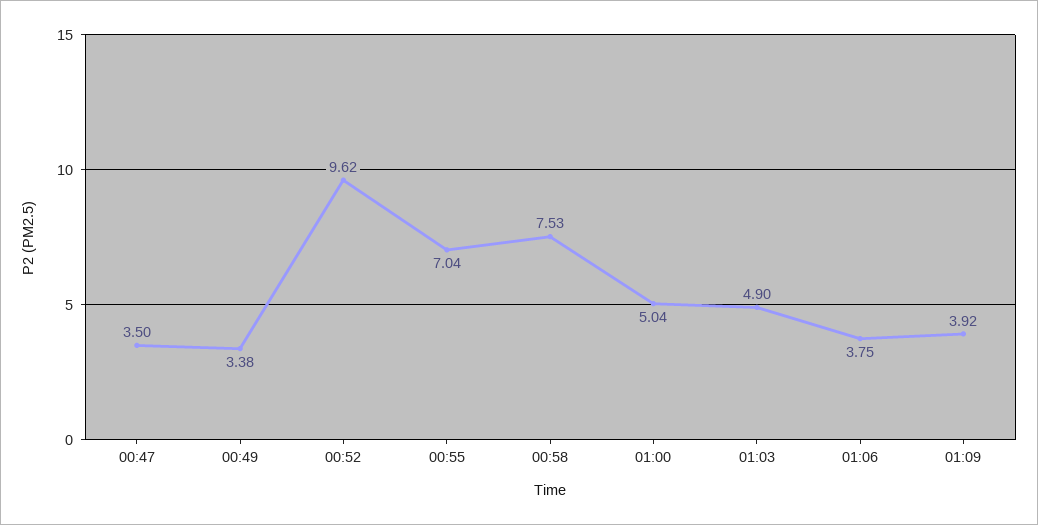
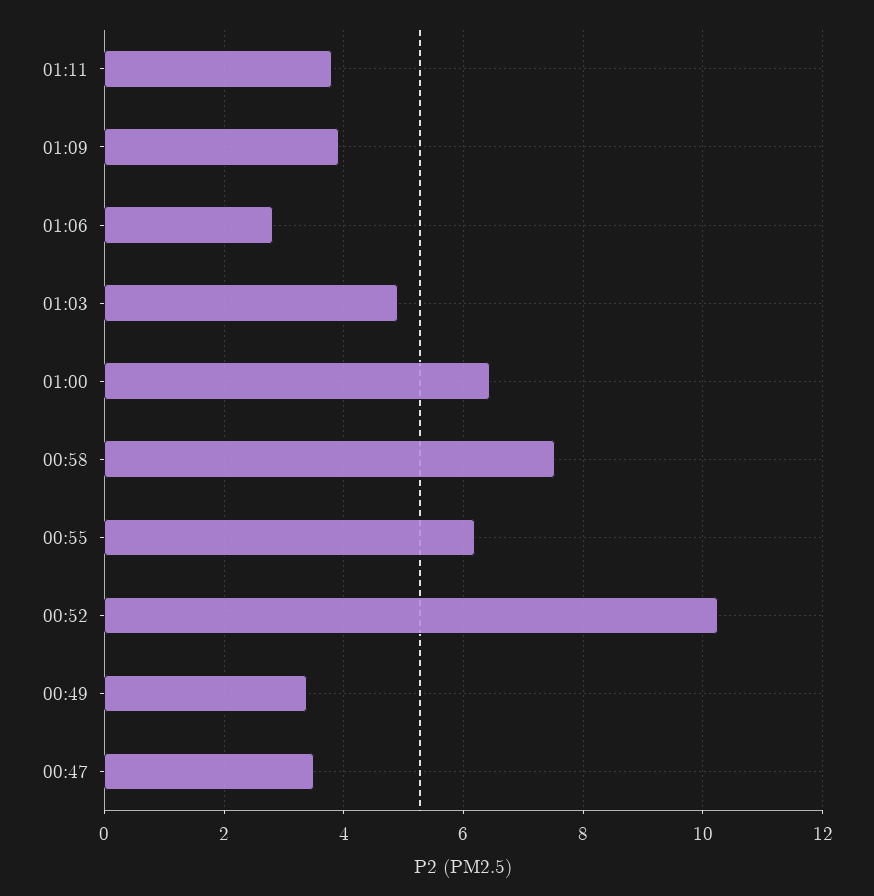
00:52: 9.62 -> 10.2
00:55: 7.04 -> 6.2
01:00: 5.04 -> 6.4
01:06: 3.75 -> 2.8
01:11: none -> 3.8

